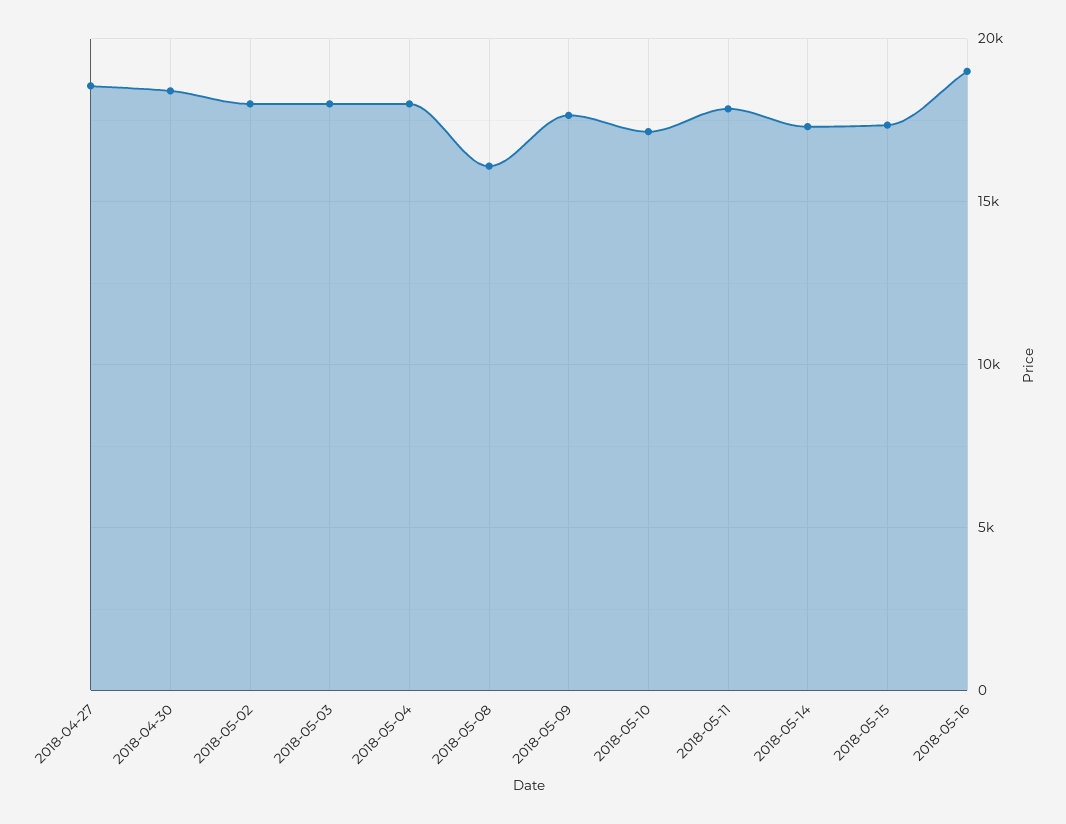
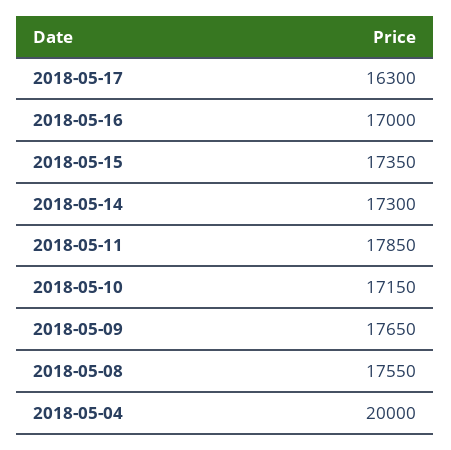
2018-04-27: 18500 -> none
2018-04-30: 18500 -> none
2018-05-02: 18000 -> none
2018-05-03: 18000 -> none
2018-05-04: 18000 -> 20000
2018-05-08: 16000 -> 17550
2018-05-16: 19000 -> 17000
2018-05-17: none -> 16300

